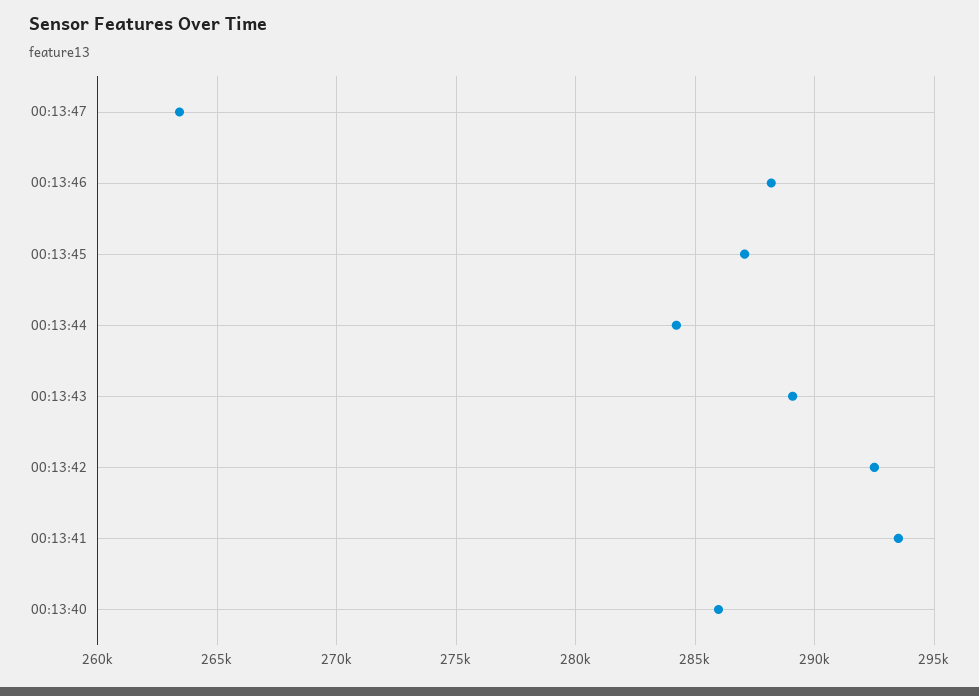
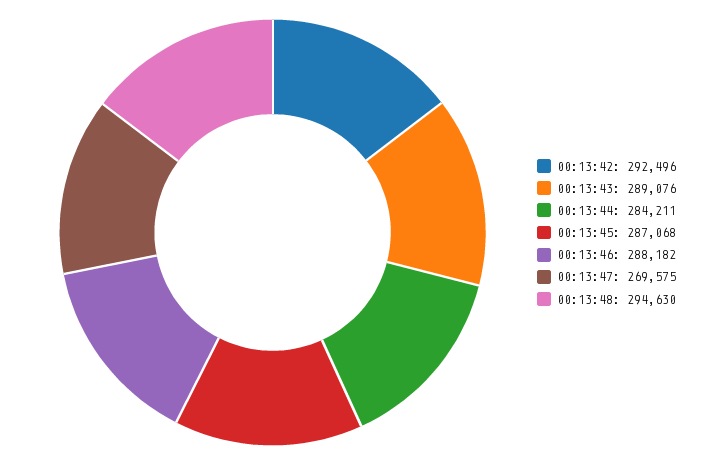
00:13:47: 263500 -> 269575
00:13:41: 293500 -> none
00:13:40: 286000 -> none
00:13:48: none -> 294630

